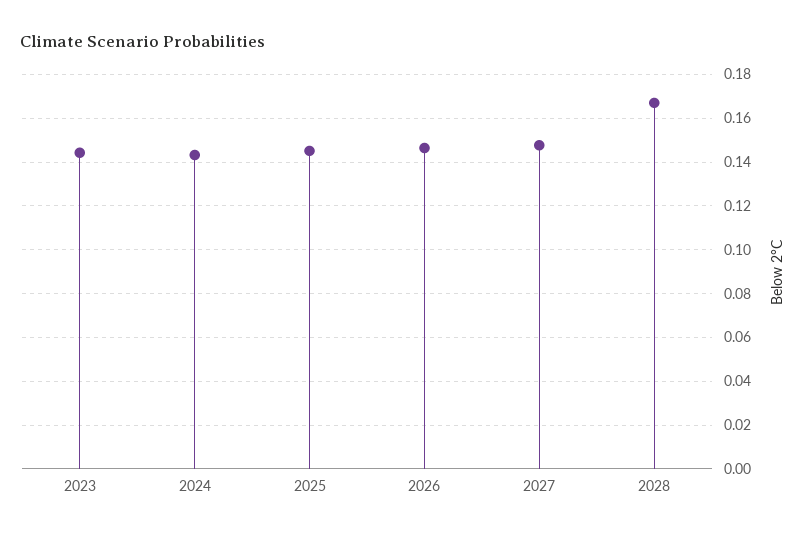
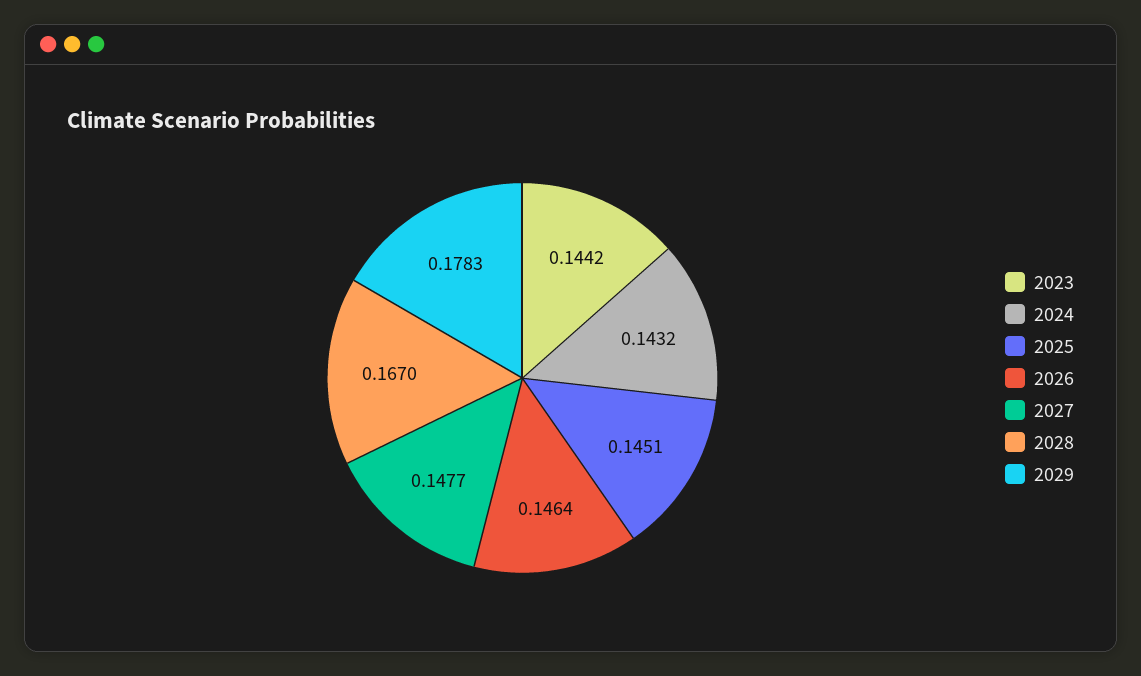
2029: none -> 0.1783

